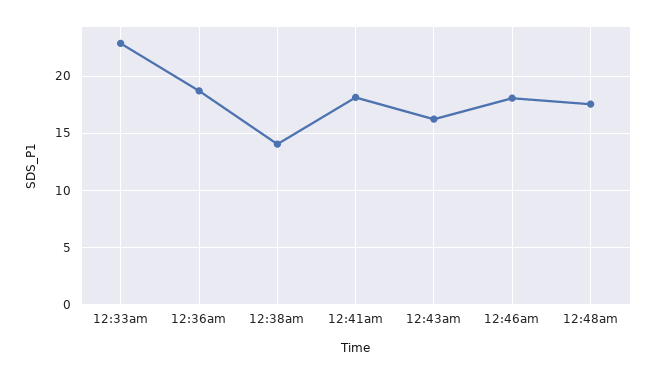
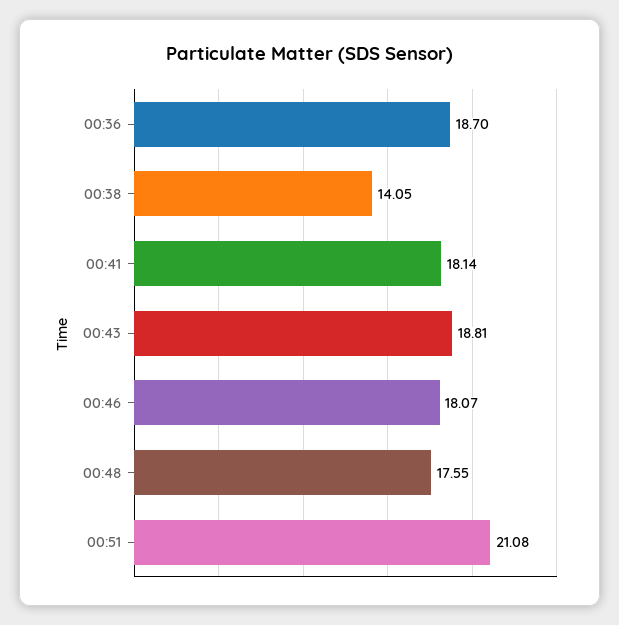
12:33am: 23 -> none
12:43am: 16 -> 18.81
00:51: none -> 21.08

